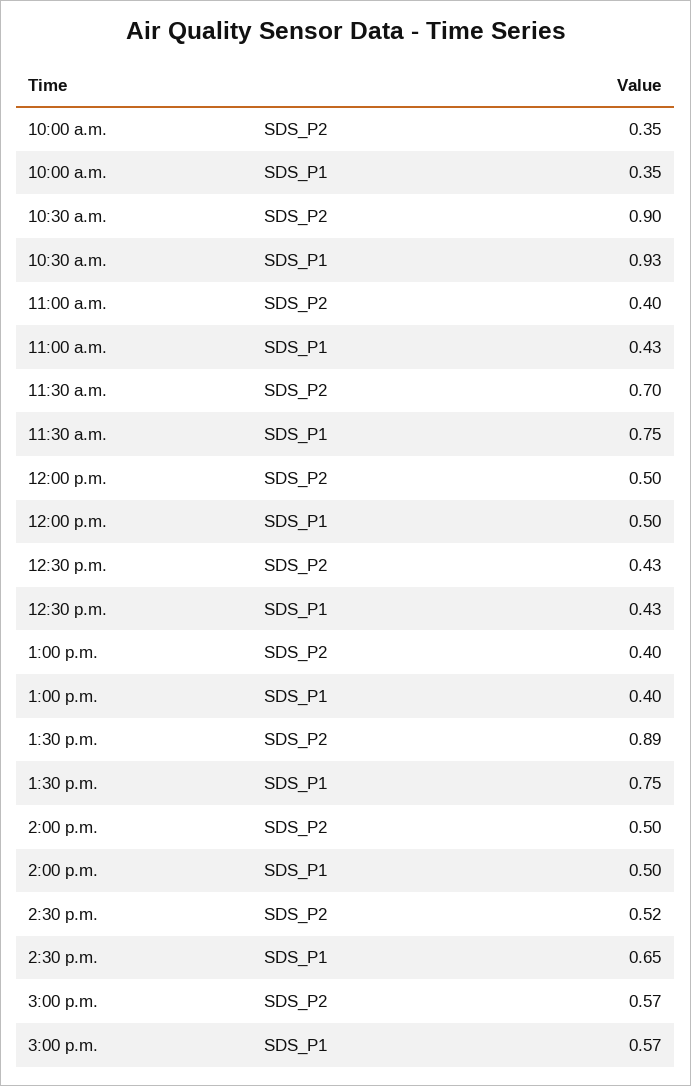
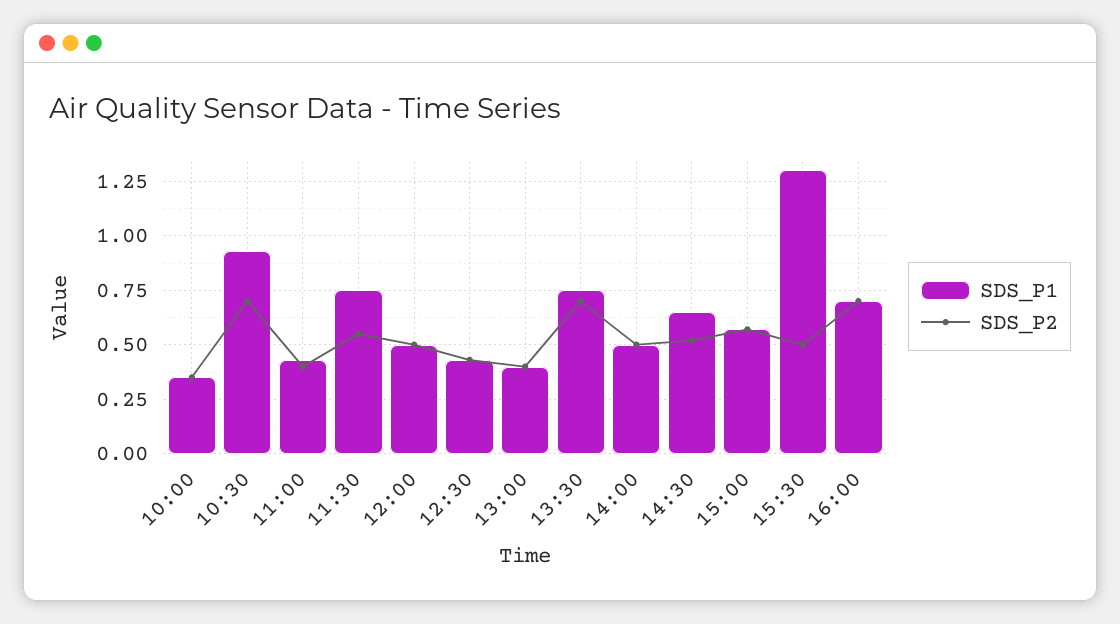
SDS_P2, 10:30 a.m.: 0.9 -> 0.7
SDS_P2, 11:30 a.m.: 0.7 -> 0.55
SDS_P2, 1:30 p.m.: 0.89 -> 0.7
SDS_P1, 15:30: none -> 1.3
SDS_P2, 15:30: none -> 0.5
SDS_P1, 16:00: none -> 0.7
SDS_P2, 16:00: none -> 0.7

